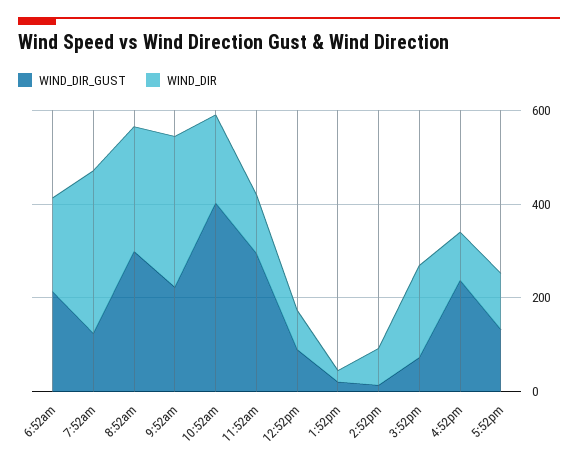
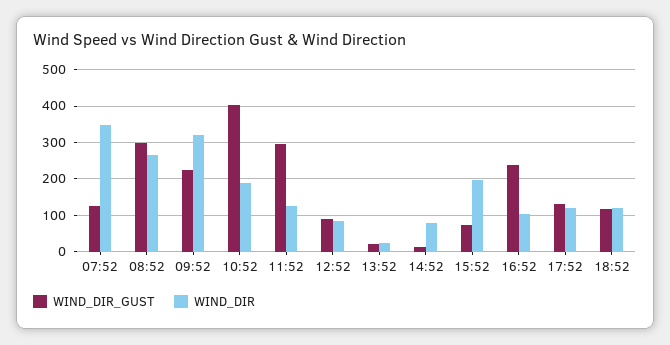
WIND_DIR_GUST, 6:52am: 200 -> none
WIND_DIR, 6:52am: 200 -> none
WIND_DIR_GUST, 18:52: none -> 120
WIND_DIR, 18:52: none -> 120

